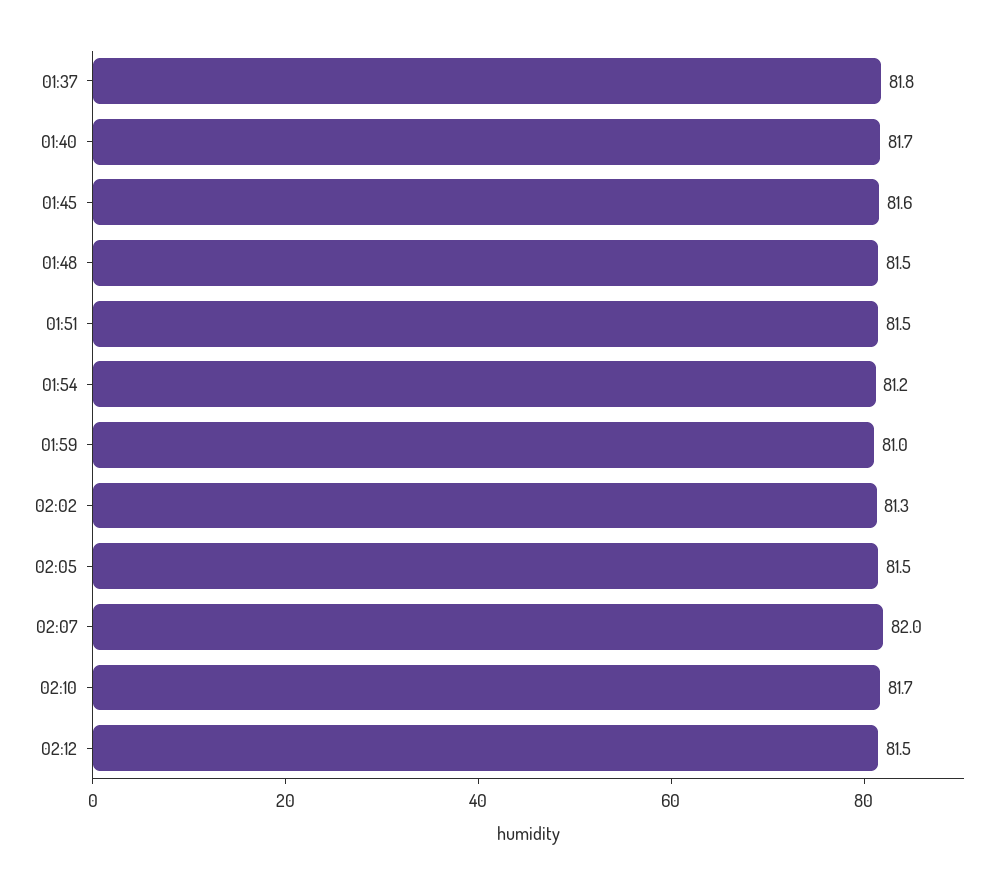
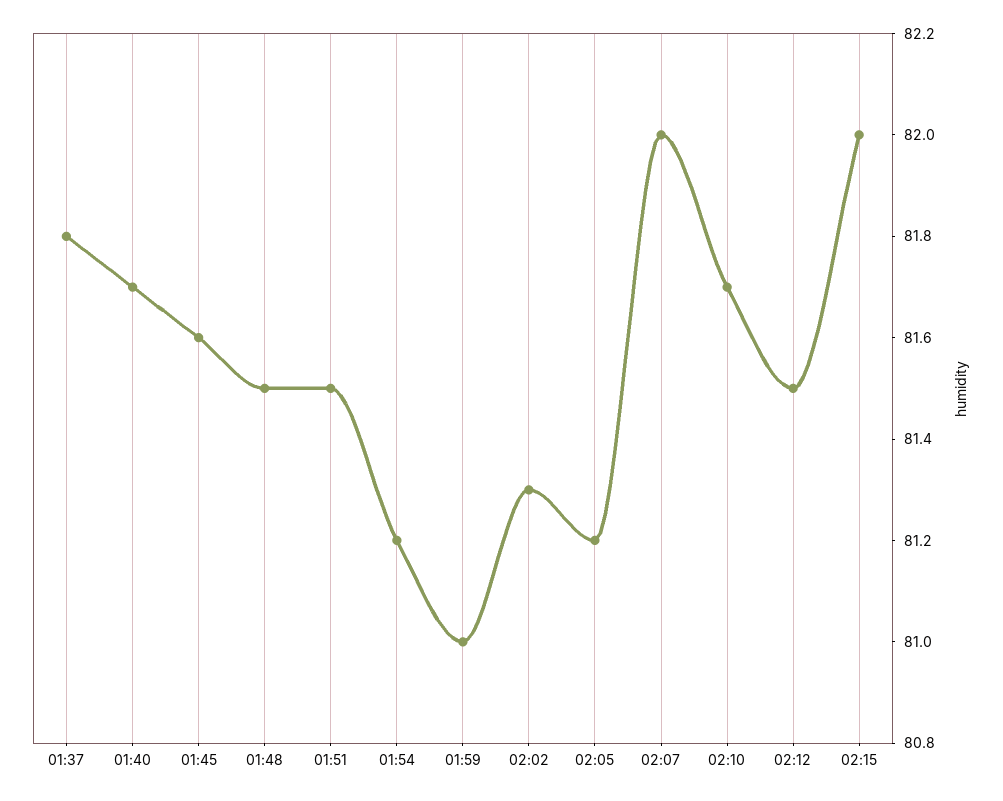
02:05: 81.5 -> 81.2
02:15: none -> 82

